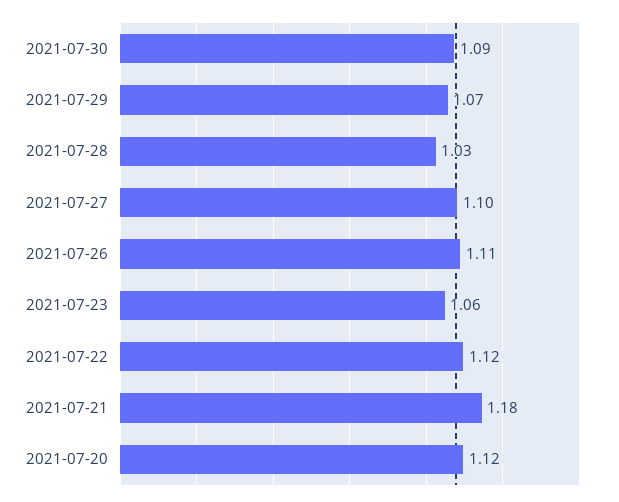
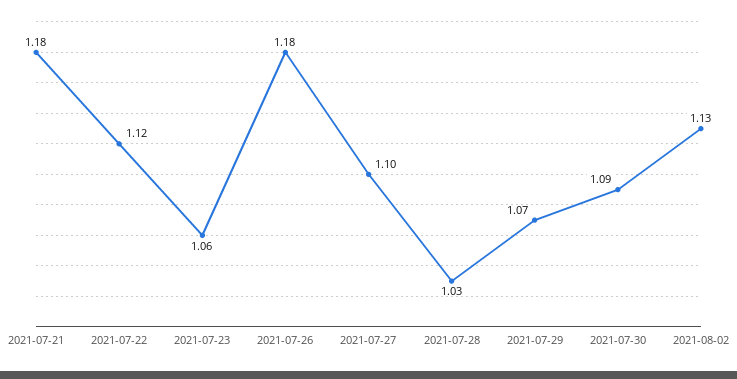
2021-07-26: 1.11 -> 1.18
2021-07-20: 1.12 -> none
2021-08-02: none -> 1.13

